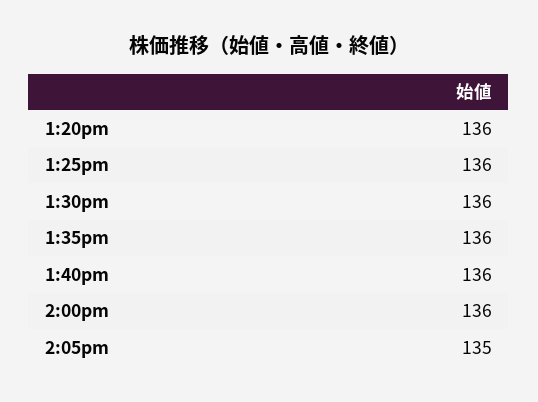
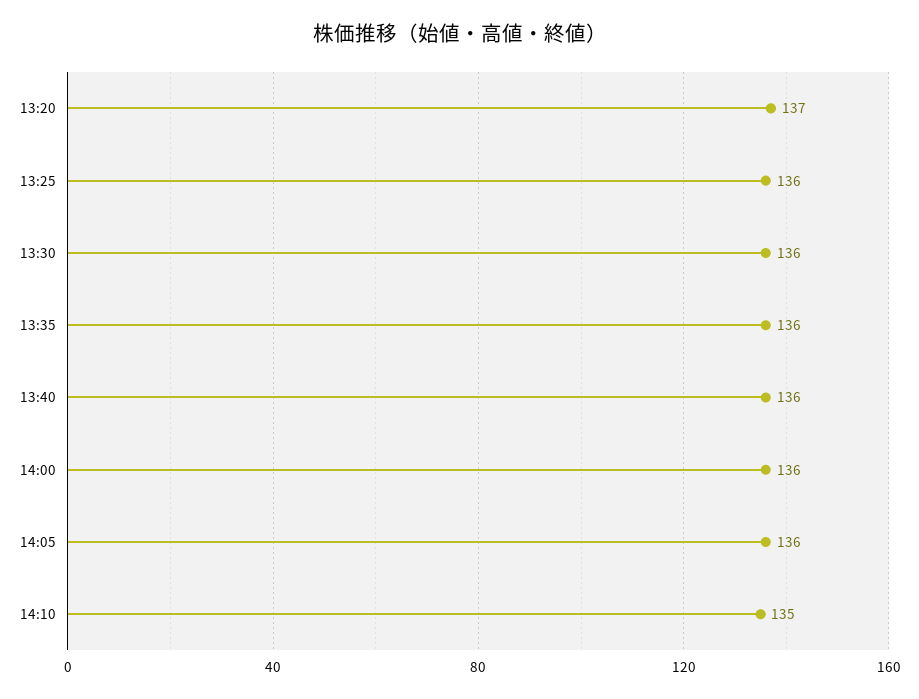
1:20pm: 136 -> 137
2:05pm: 135 -> 136
14:10: none -> 135

